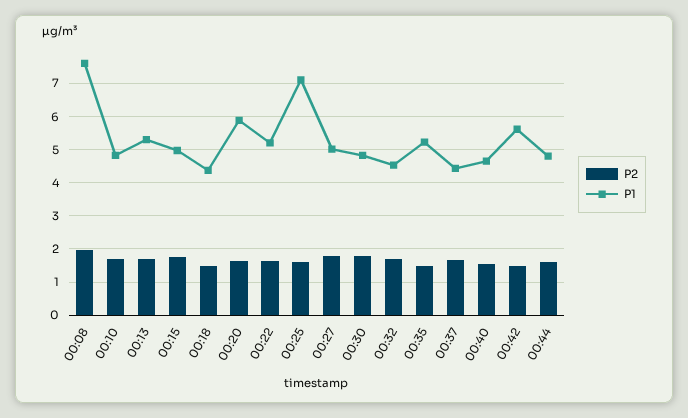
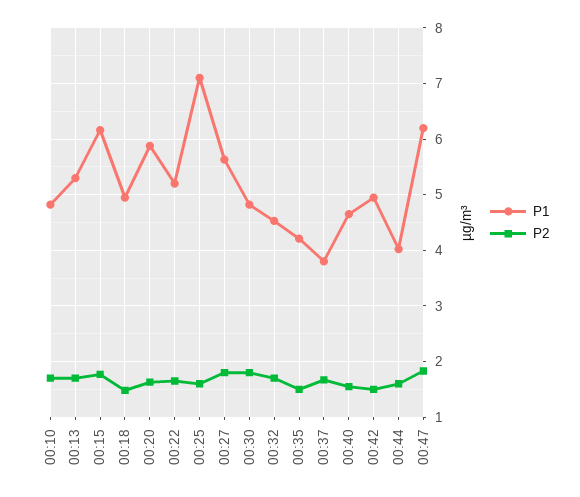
P2, 00:08: 2 -> none
P1, 00:08: 7.6 -> none
P1, 00:15: 5 -> 6.2
P1, 00:18: 4.4 -> 5
P1, 00:27: 5 -> 5.6
P1, 00:35: 5.2 -> 4.2
P1, 00:37: 4.4 -> 3.8
P1, 00:42: 5.6 -> 5
P1, 00:44: 4.8 -> 4
P1, 00:47: none -> 6.2
P2, 00:47: none -> 1.8

